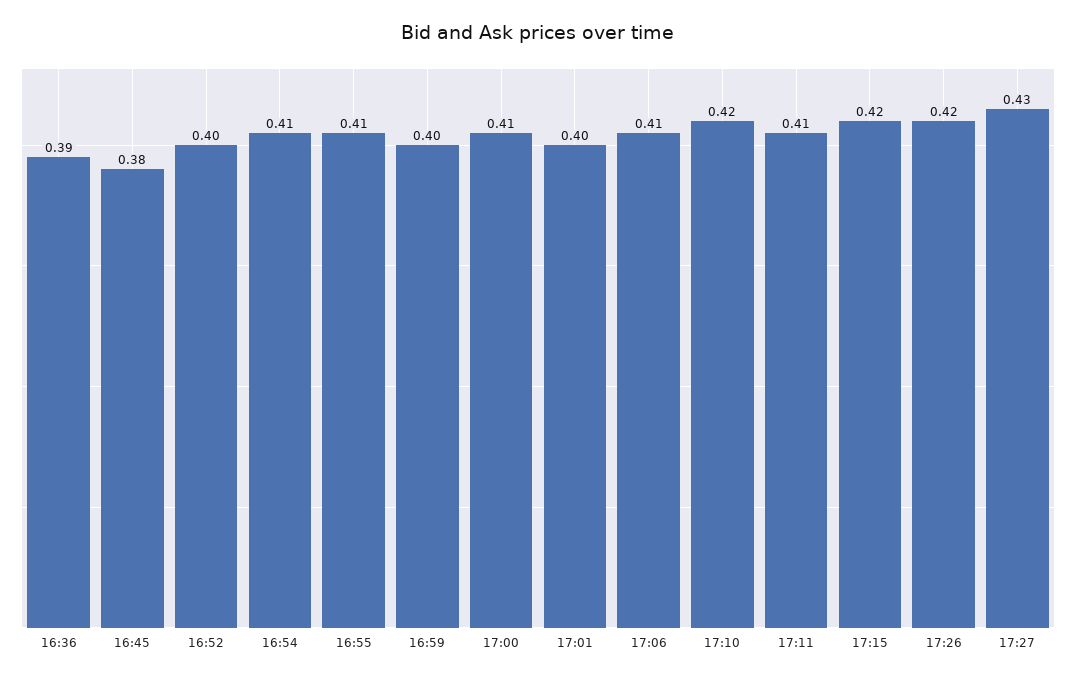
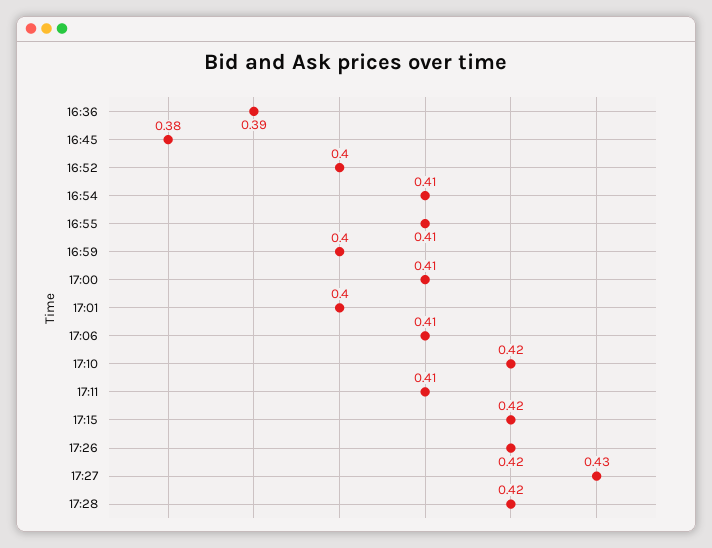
17:28: none -> 0.42

